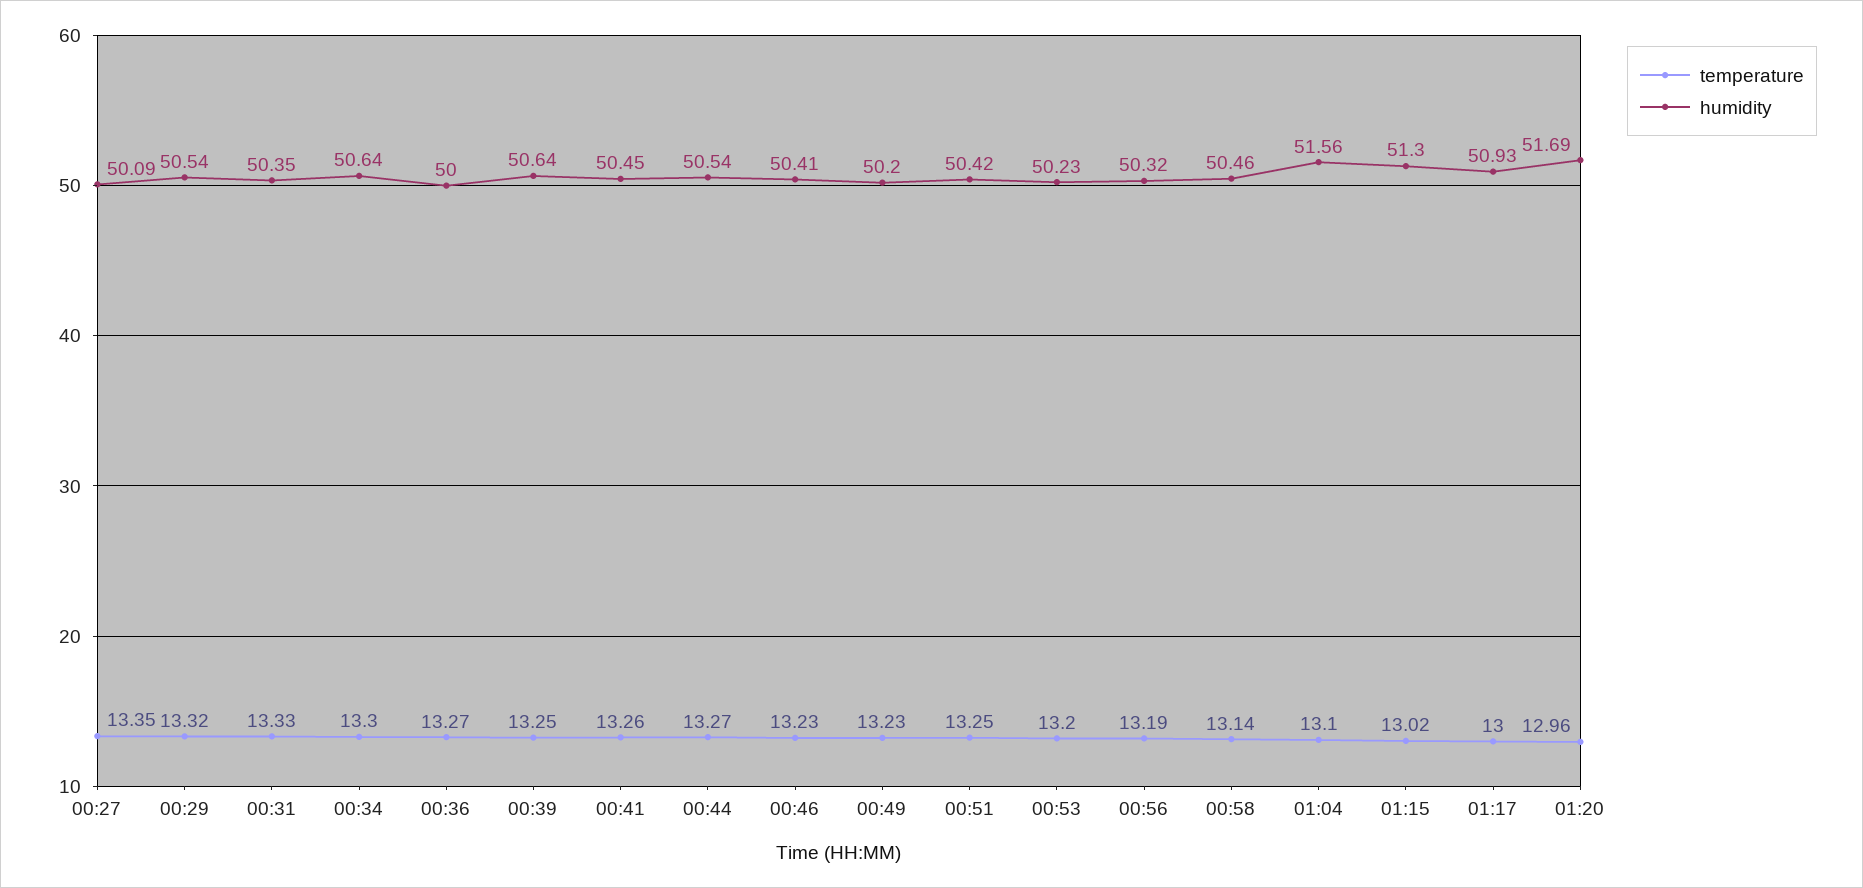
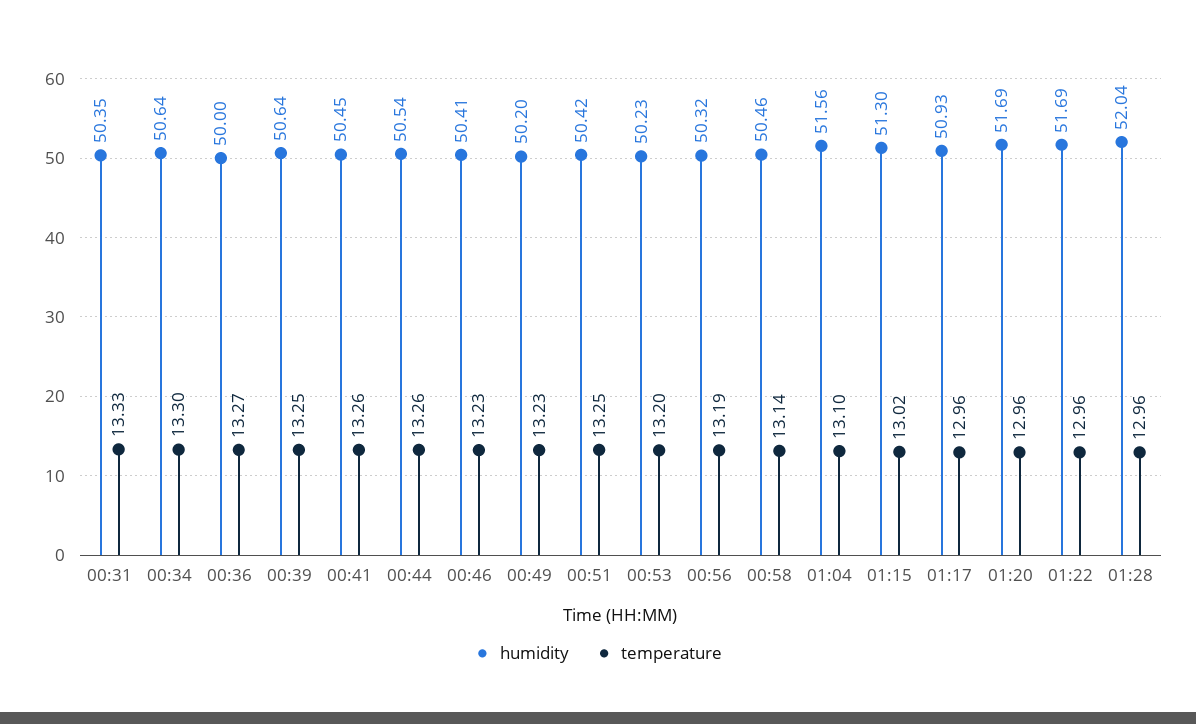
temperature, 00:27: 13.35 -> none
humidity, 00:27: 50.09 -> none
temperature, 00:29: 13.32 -> none
humidity, 00:29: 50.54 -> none
temperature, 00:44: 13.27 -> 13.26
temperature, 01:17: 13 -> 12.96
humidity, 01:22: none -> 51.69
temperature, 01:22: none -> 12.96
humidity, 01:28: none -> 52.04
temperature, 01:28: none -> 12.96

